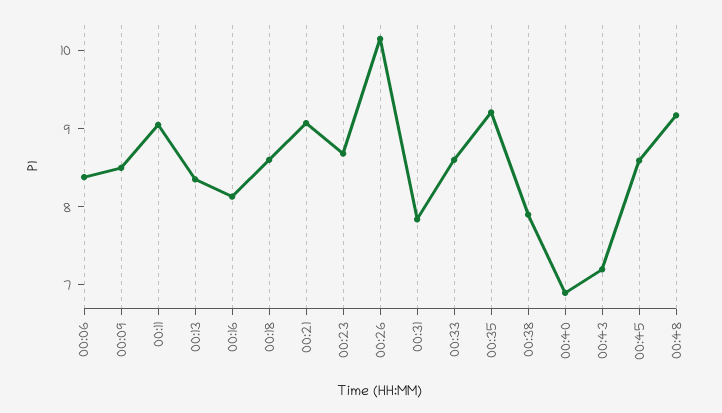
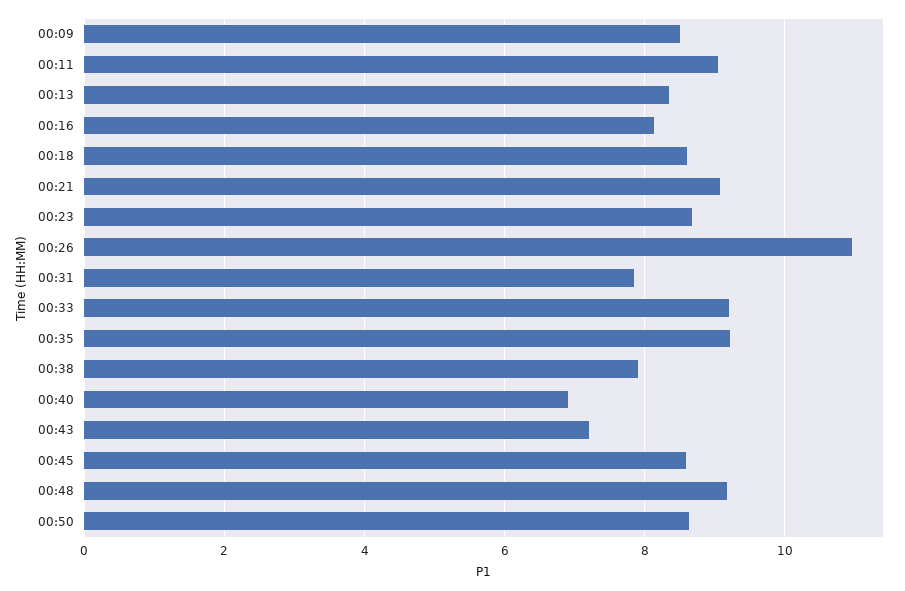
00:06: 8.4 -> none
00:26: 10.2 -> 11
00:33: 8.6 -> 9.2
00:50: none -> 8.6

